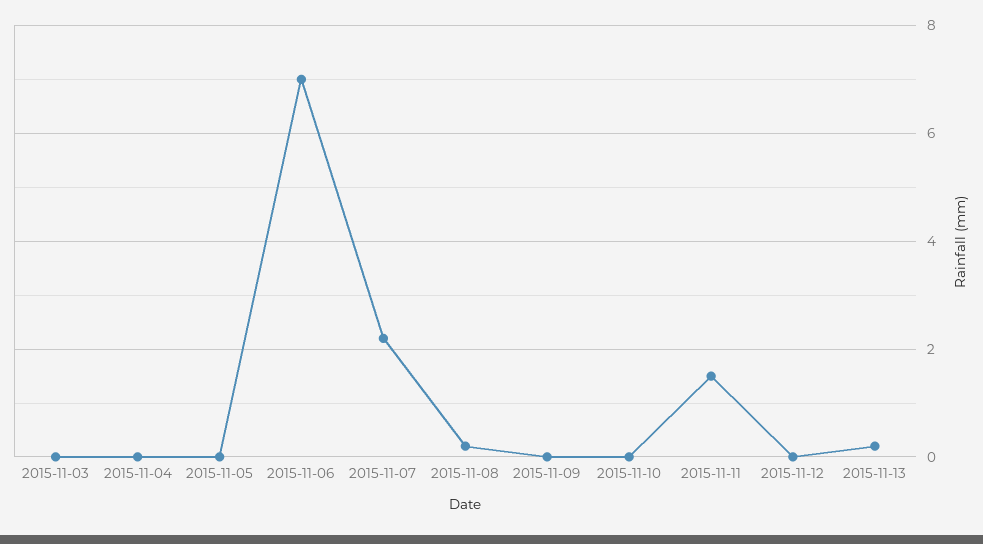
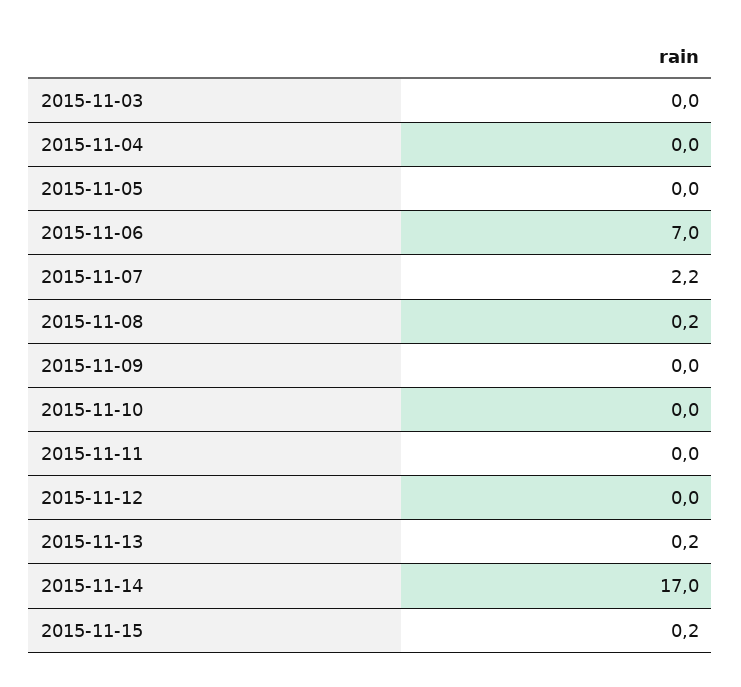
2015-11-11: 1.5 -> 0
2015-11-14: none -> 17
2015-11-15: none -> 0.2

